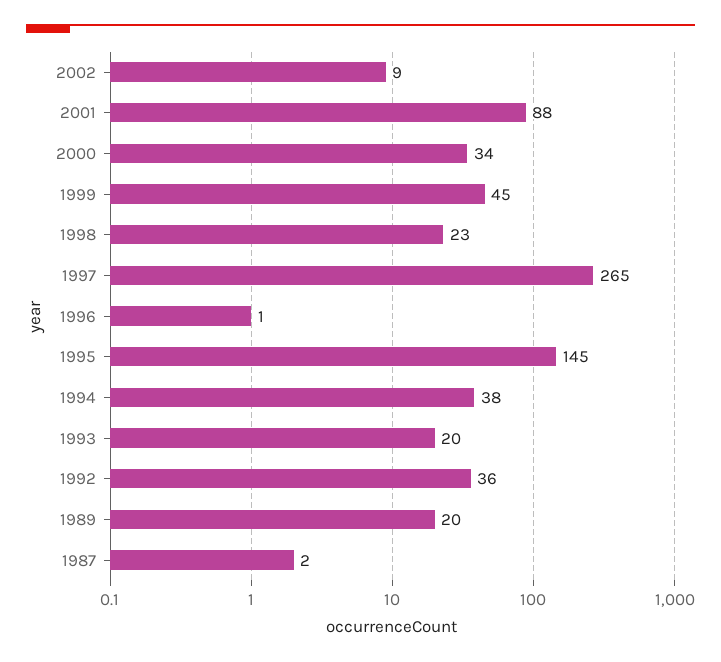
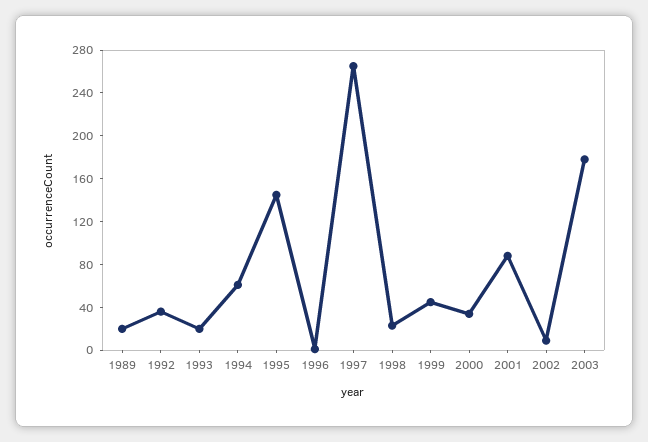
1994: 38 -> 60
1987: 2 -> none
2003: none -> 180

